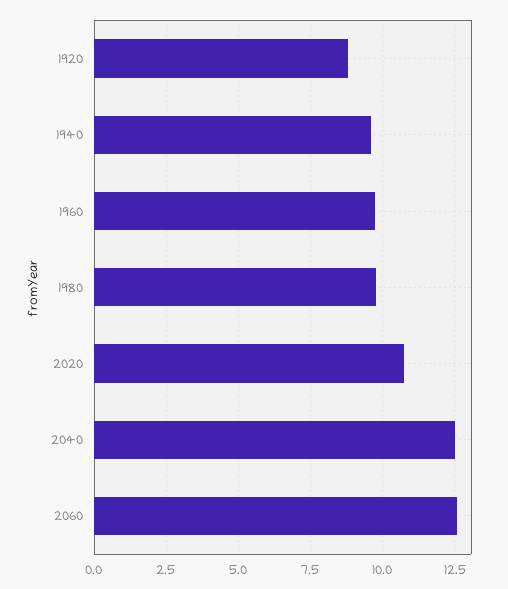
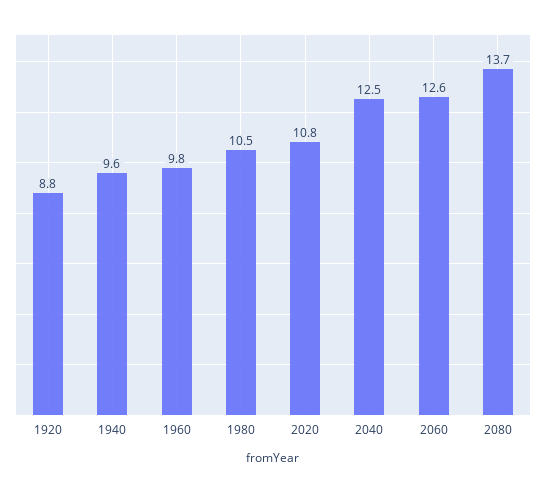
1980: 9.75 -> 10.5
2080: none -> 13.7

